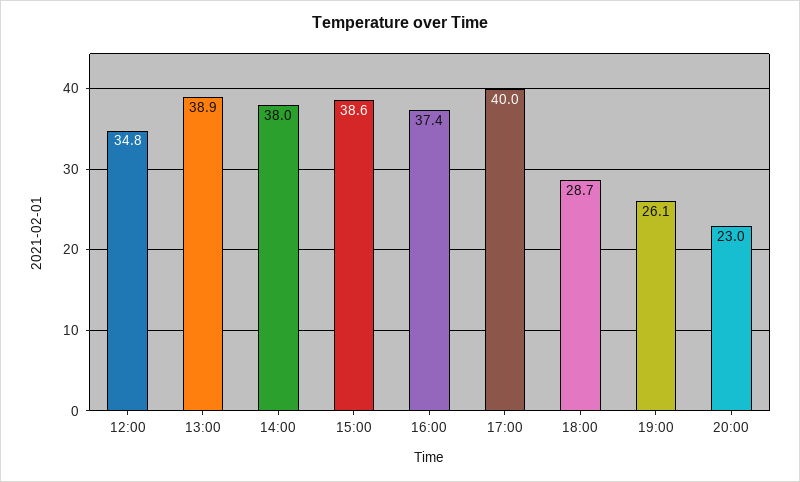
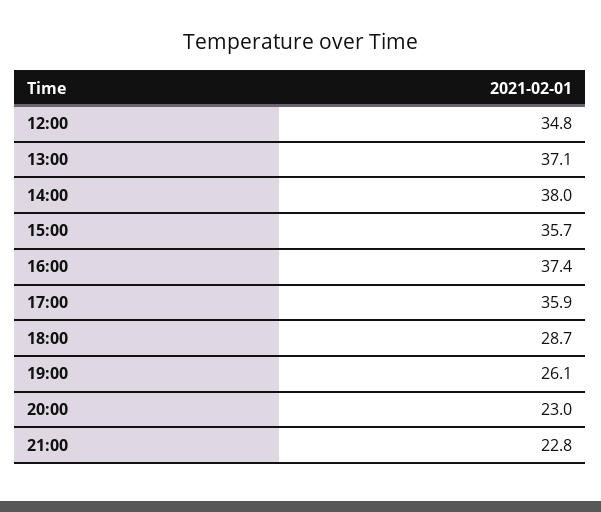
13:00: 38.9 -> 37.1
15:00: 38.6 -> 35.7
17:00: 40 -> 35.9
21:00: none -> 22.8

